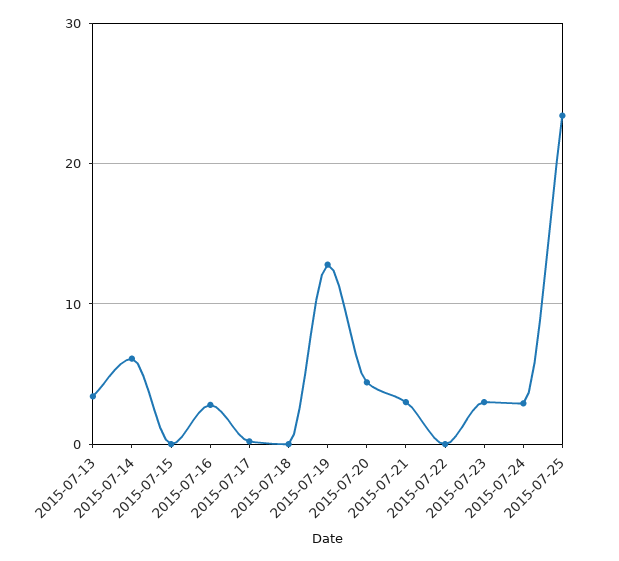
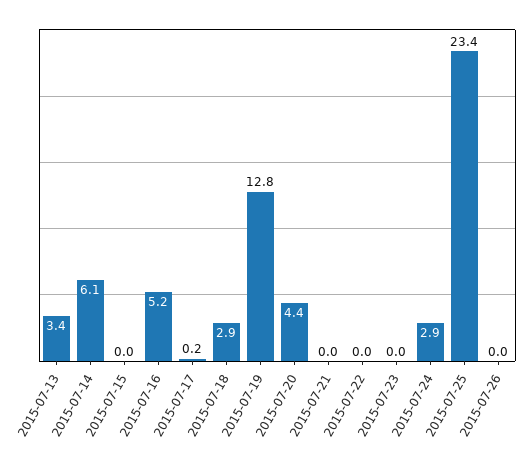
2015-07-16: 3 -> 5.2
2015-07-18: 0 -> 2.9
2015-07-21: 3 -> 0
2015-07-23: 3 -> 0
2015-07-26: none -> 0

